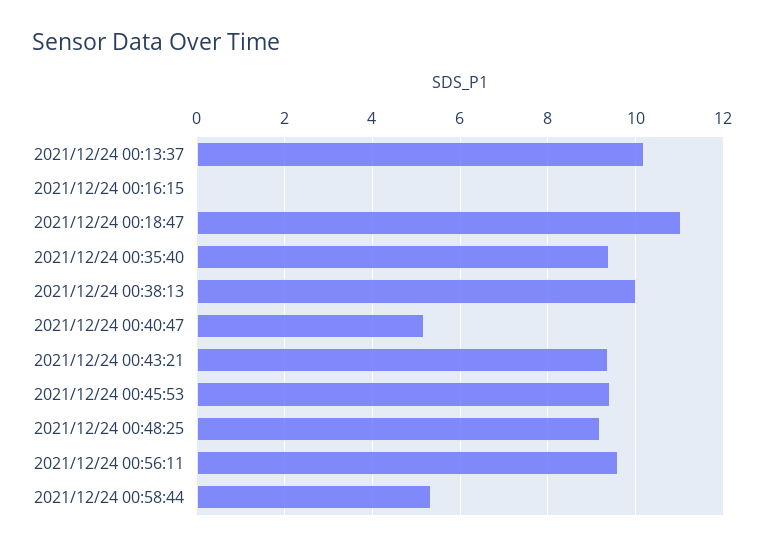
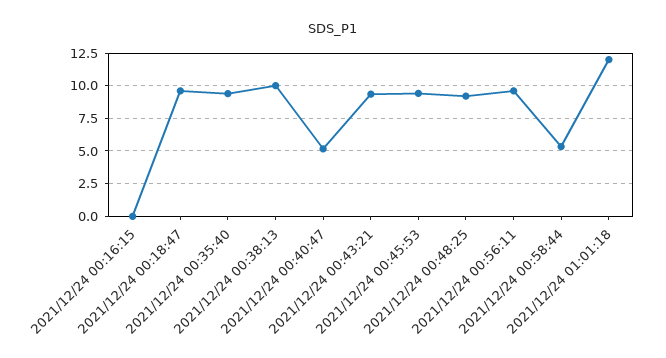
2021/12/24 00:13:37: 10.2 -> none
2021/12/24 00:18:47: 11 -> 9.5
2021/12/24 01:01:18: none -> 12

